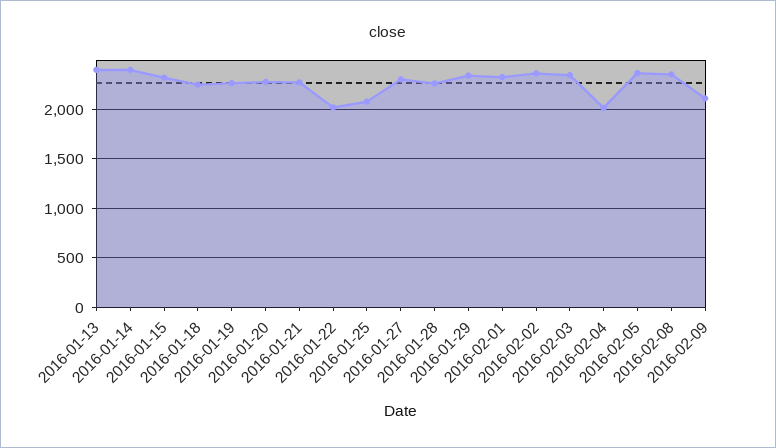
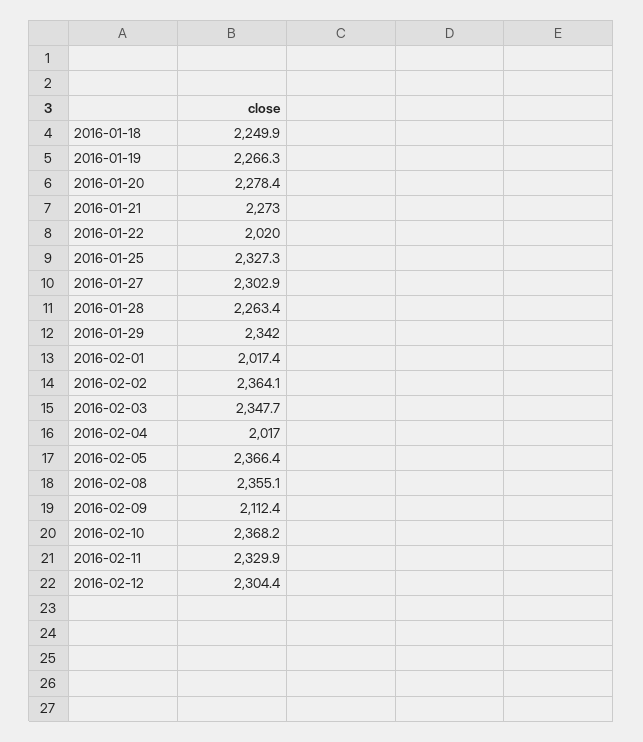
2016-01-13: 2400 -> none
2016-01-14: 2400 -> none
2016-01-15: 2300 -> none
2016-01-25: 2100 -> 2327.3
2016-02-01: 2300 -> 2017.4
2016-02-10: none -> 2368.2
2016-02-11: none -> 2329.9
2016-02-12: none -> 2304.4

